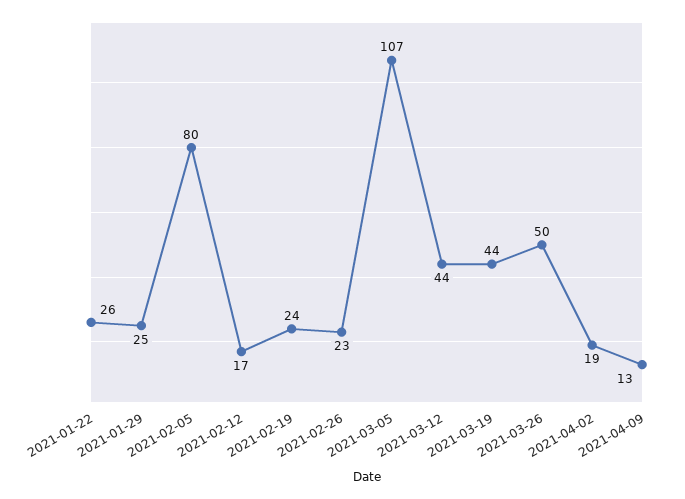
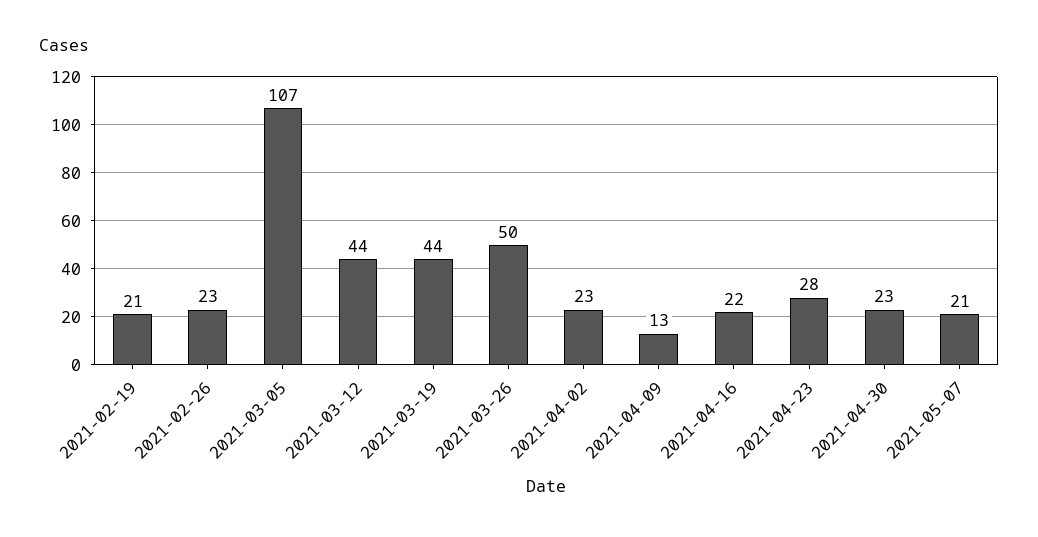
2021-01-22: 26 -> none
2021-01-29: 25 -> none
2021-02-05: 80 -> none
2021-02-12: 17 -> none
2021-02-19: 24 -> 21
2021-04-02: 19 -> 23
2021-04-16: none -> 22
2021-04-23: none -> 28
2021-04-30: none -> 23
2021-05-07: none -> 21

